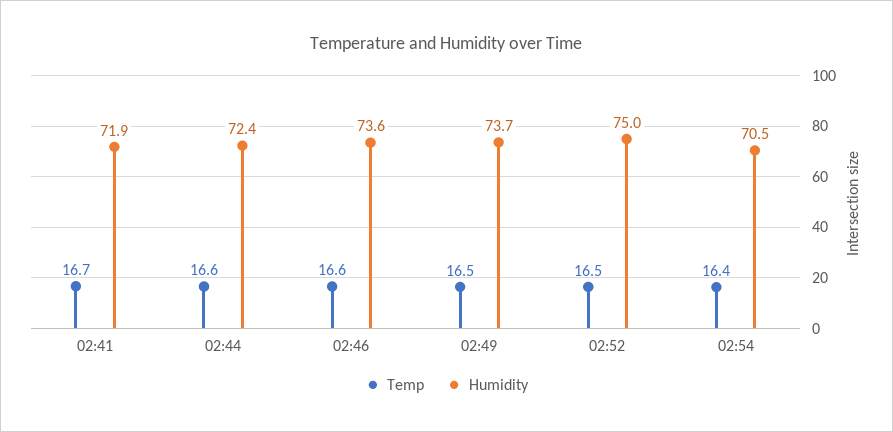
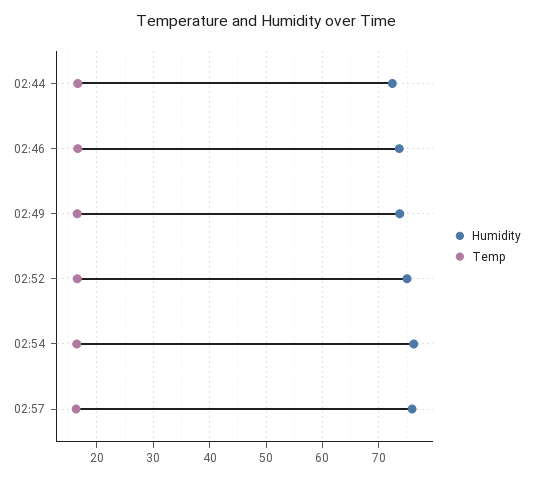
Temp, 02:41: 16.7 -> none
Humidity, 02:41: 71.9 -> none
Humidity, 02:54: 70.5 -> 76
Humidity, 02:57: none -> 76
Temp, 02:57: none -> 16

